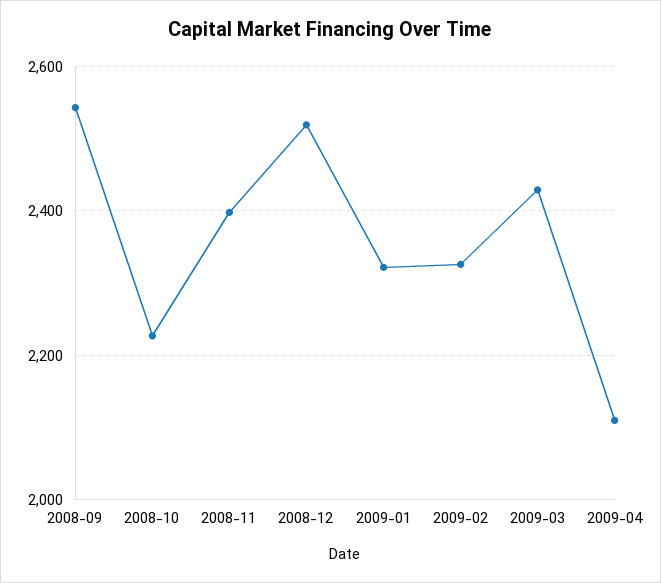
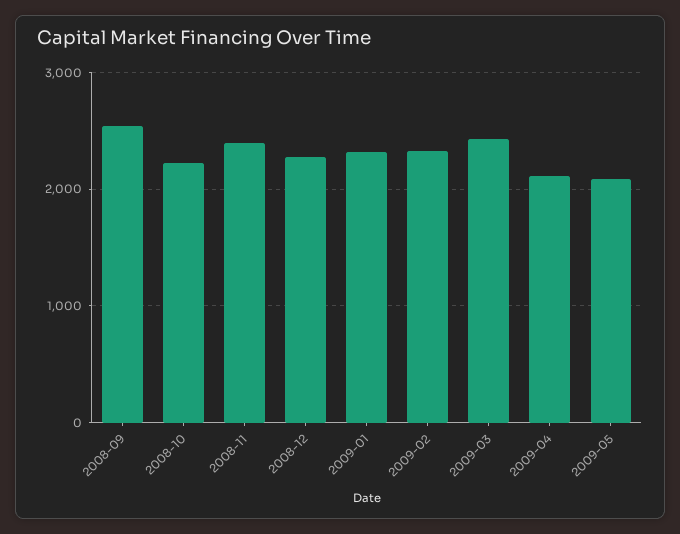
2008-12: 2520 -> 2300
2009-05: none -> 2100

